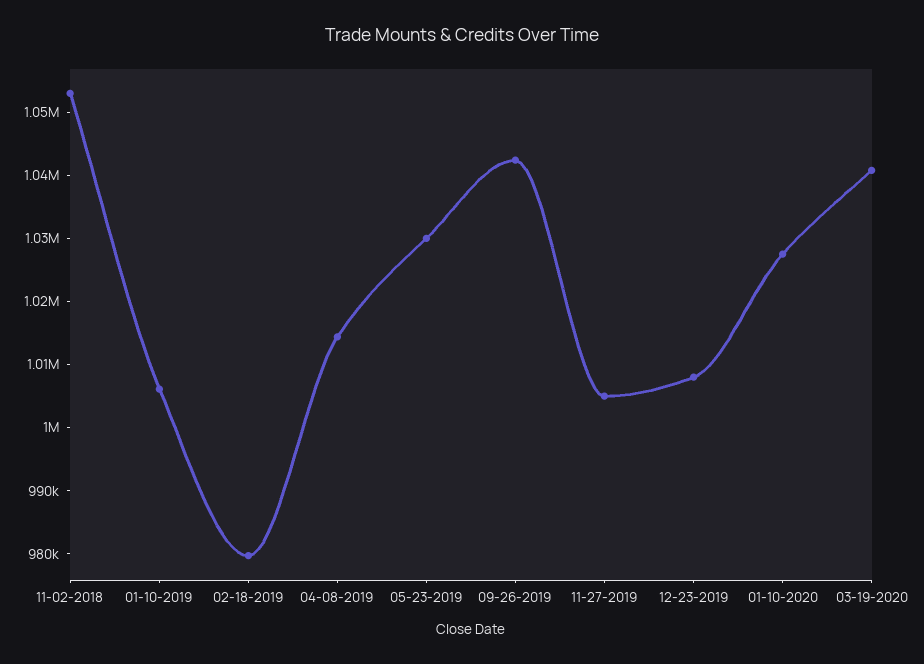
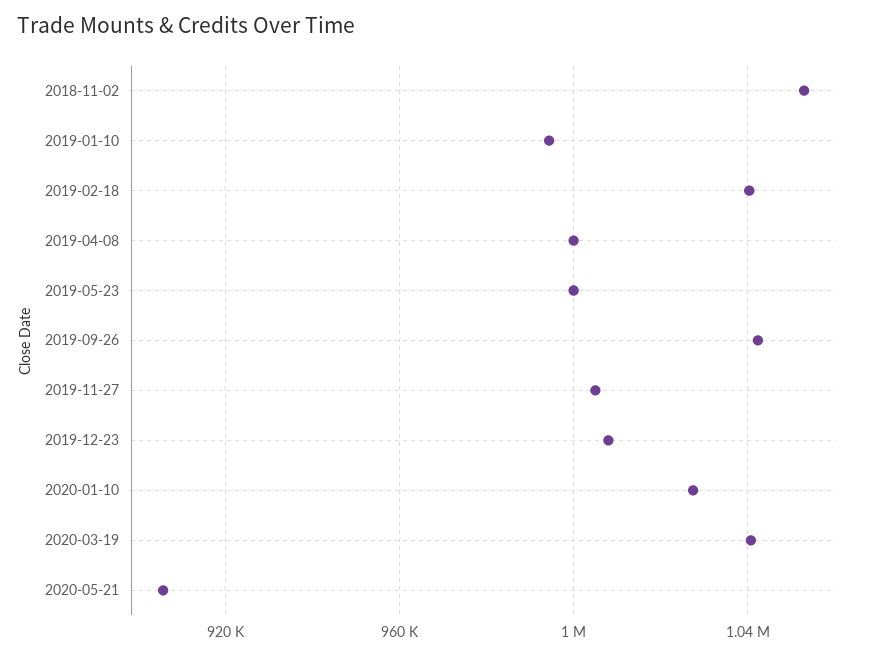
01-10-2019: 1006000 -> 995000
02-18-2019: 980000 -> 1040000
04-08-2019: 1014000 -> 1000000
05-23-2019: 1030000 -> 1000000
2020-05-21: none -> 905000

